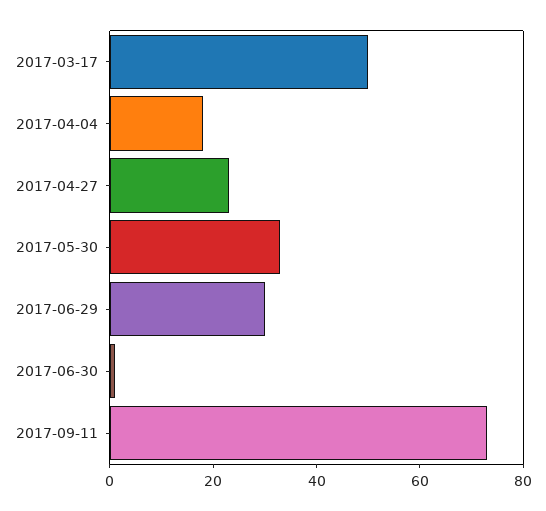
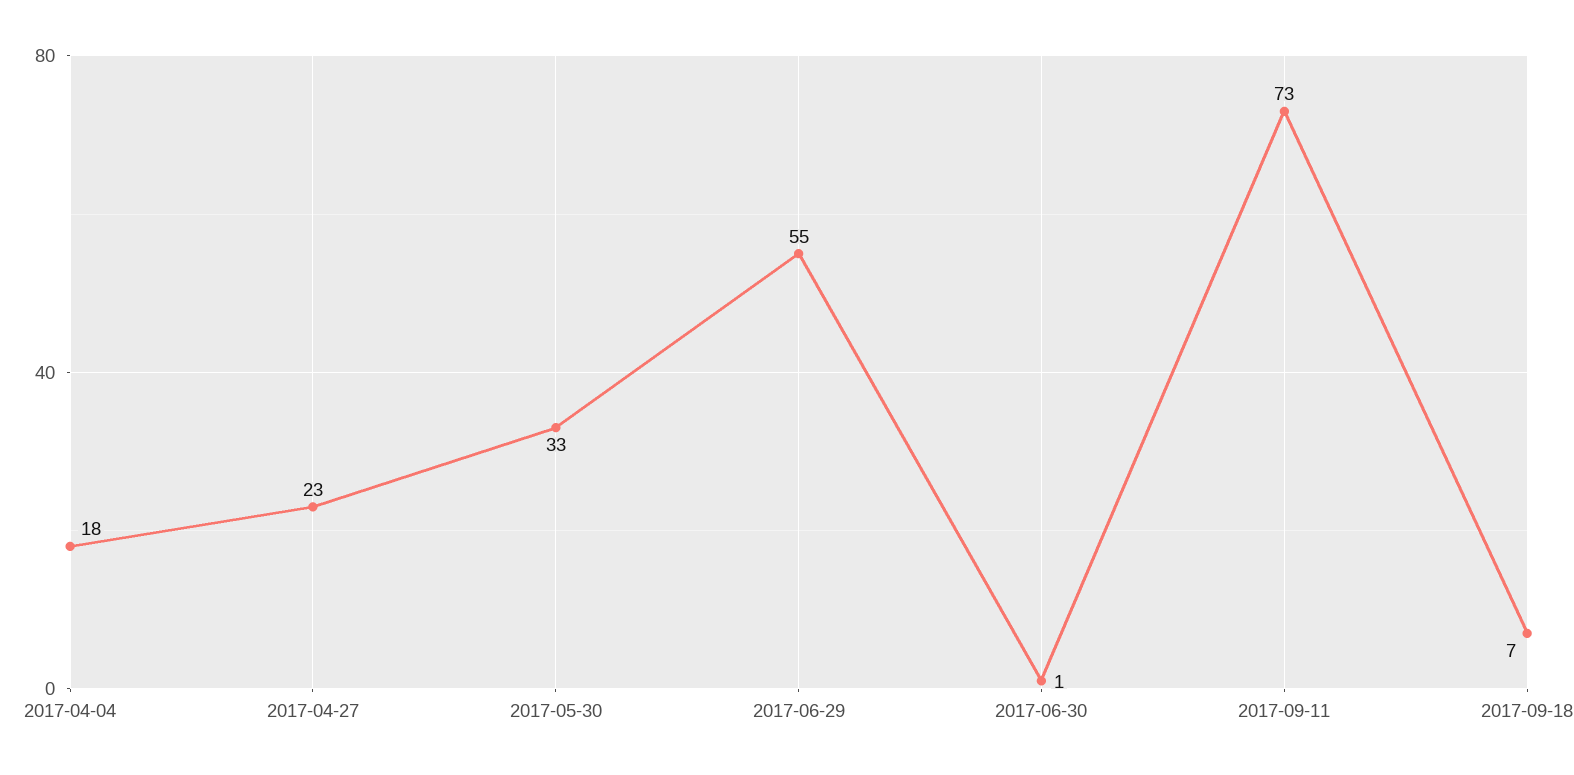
2017-03-17: 50 -> none
2017-06-29: 30 -> 55
2017-09-18: none -> 7

